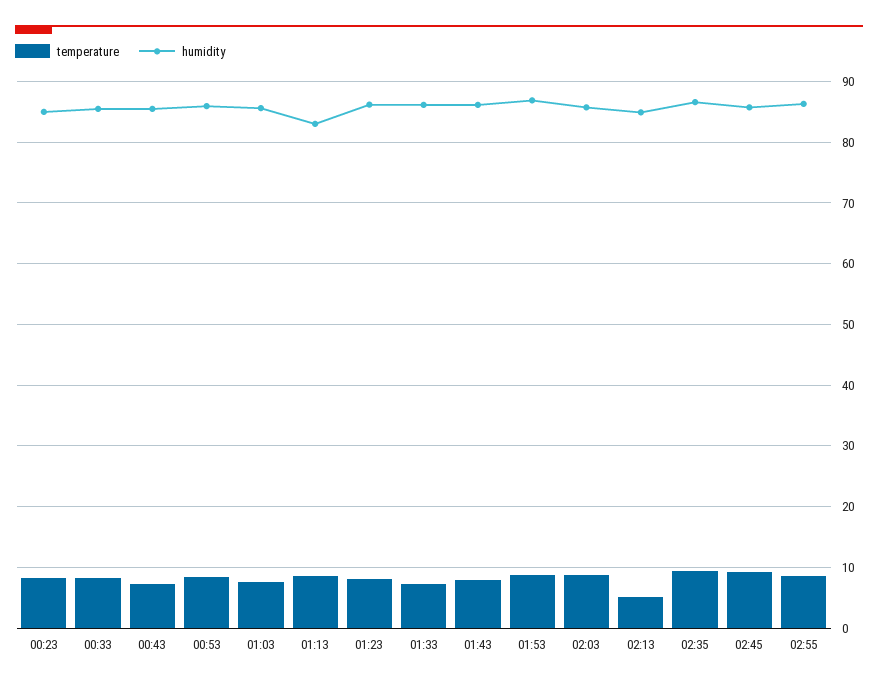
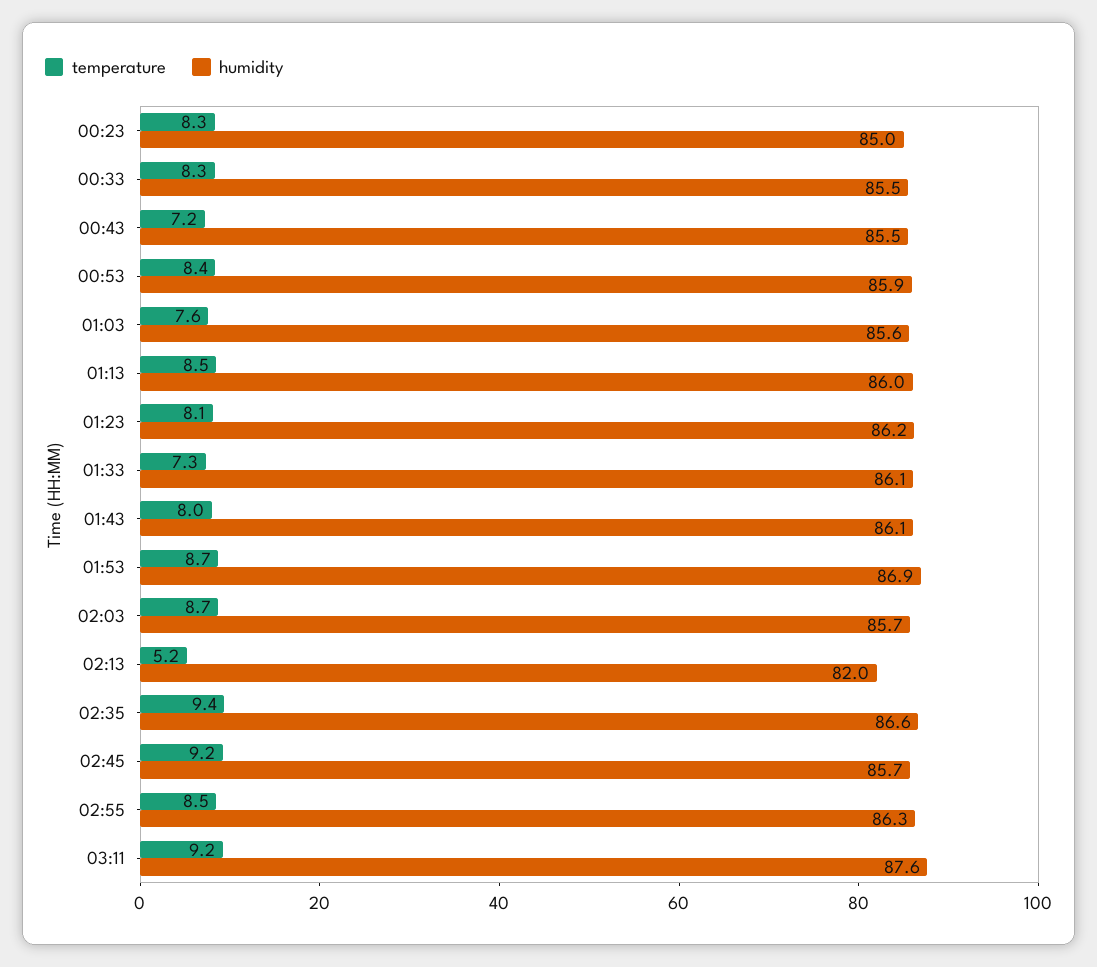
humidity, 01:13: 83 -> 86
humidity, 02:13: 85 -> 82
temperature, 03:11: none -> 9.2
humidity, 03:11: none -> 87.6

